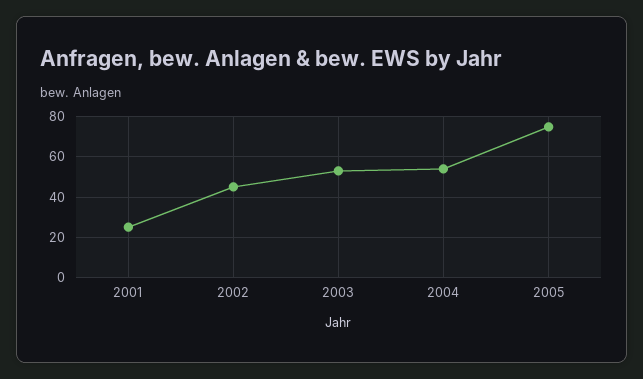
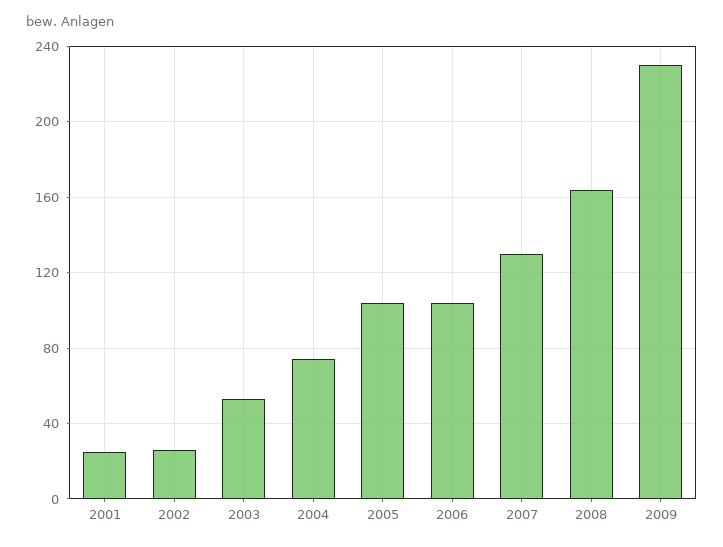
2002: 45 -> 25
2004: 55 -> 75
2005: 75 -> 105
2006: none -> 105
2007: none -> 130
2008: none -> 165
2009: none -> 230

